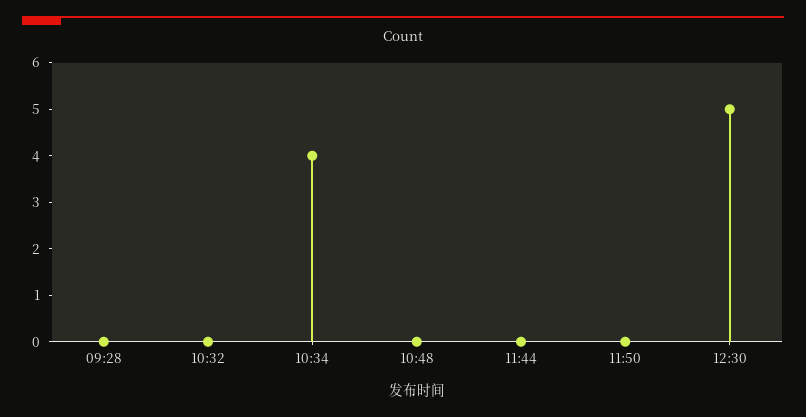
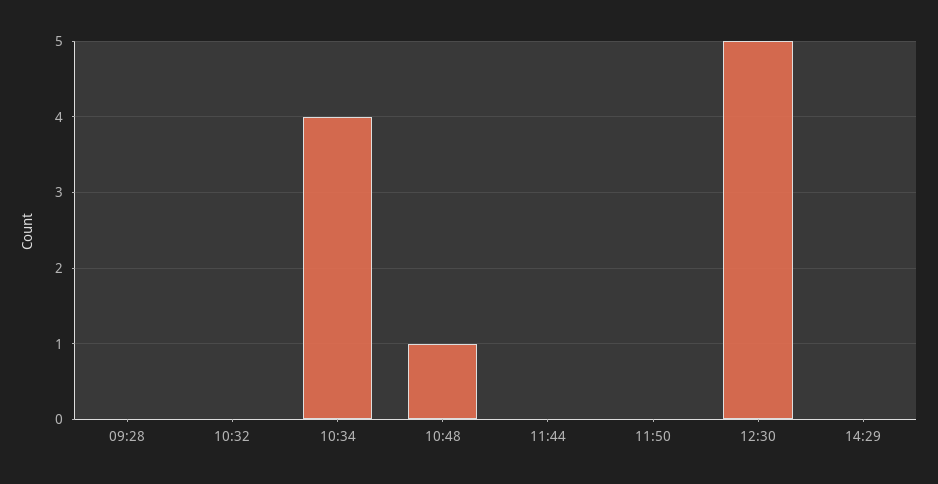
10:48: 0 -> 1
14:29: none -> 0

